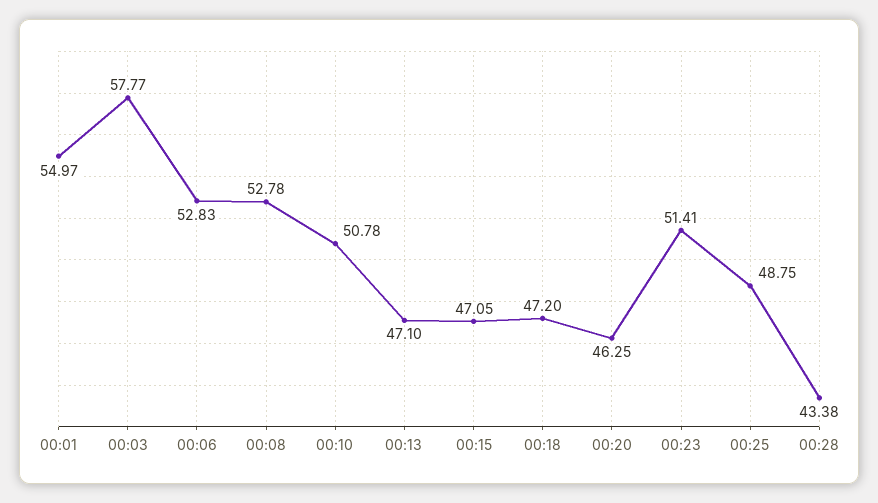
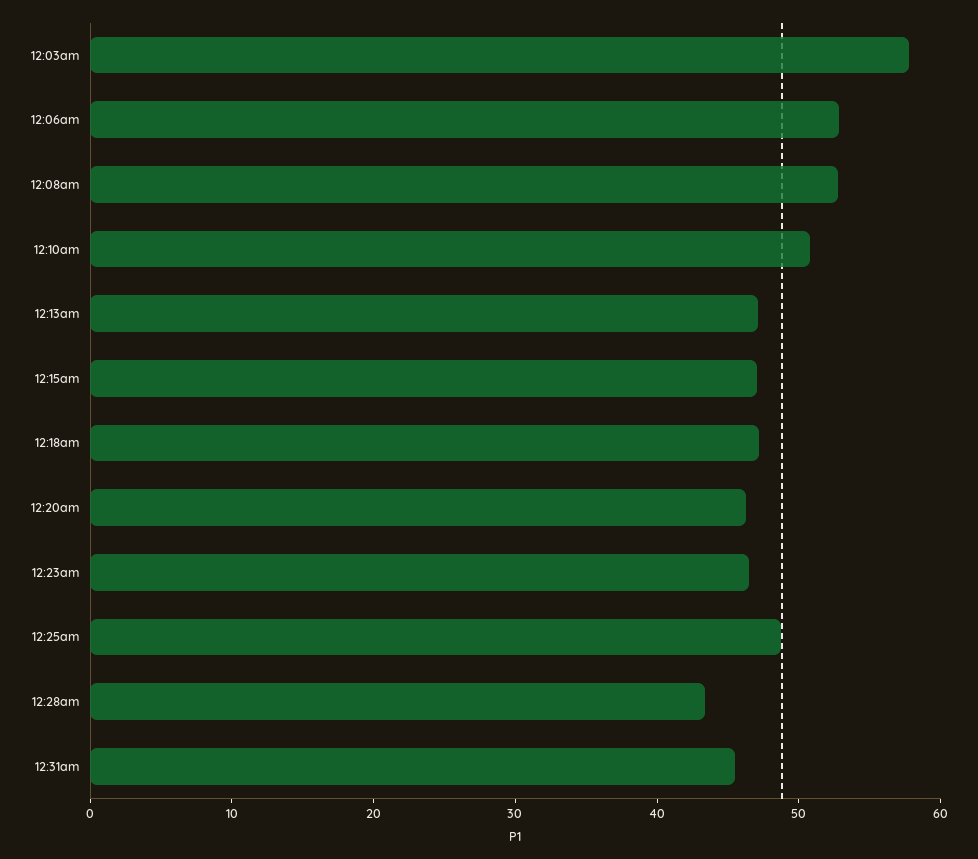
00:01: 54.97 -> none
00:23: 51.41 -> 46
12:31am: none -> 46

